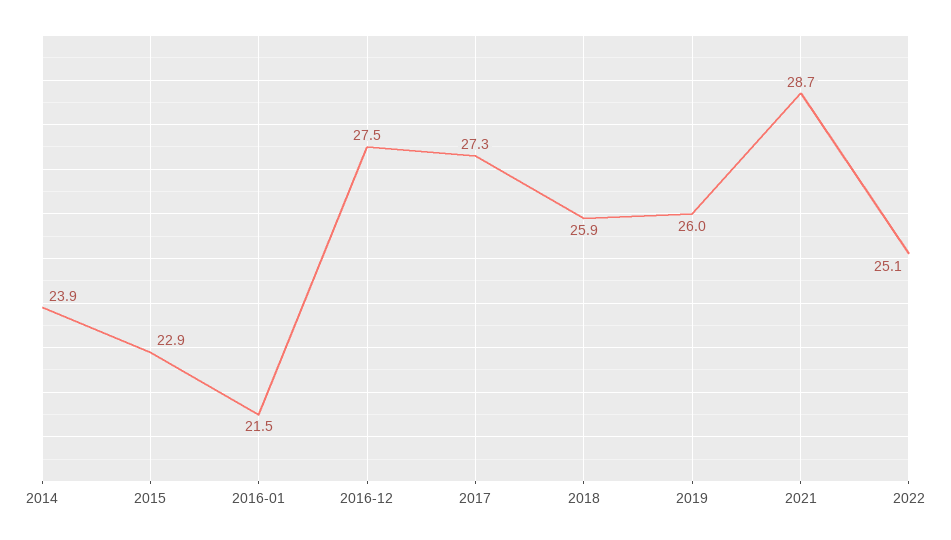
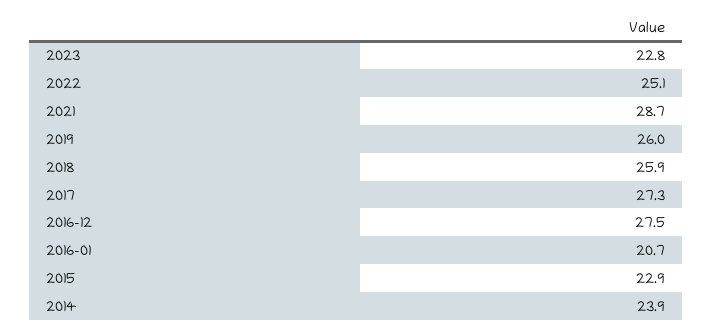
2016-01: 21.5 -> 20.7
2023: none -> 22.8

